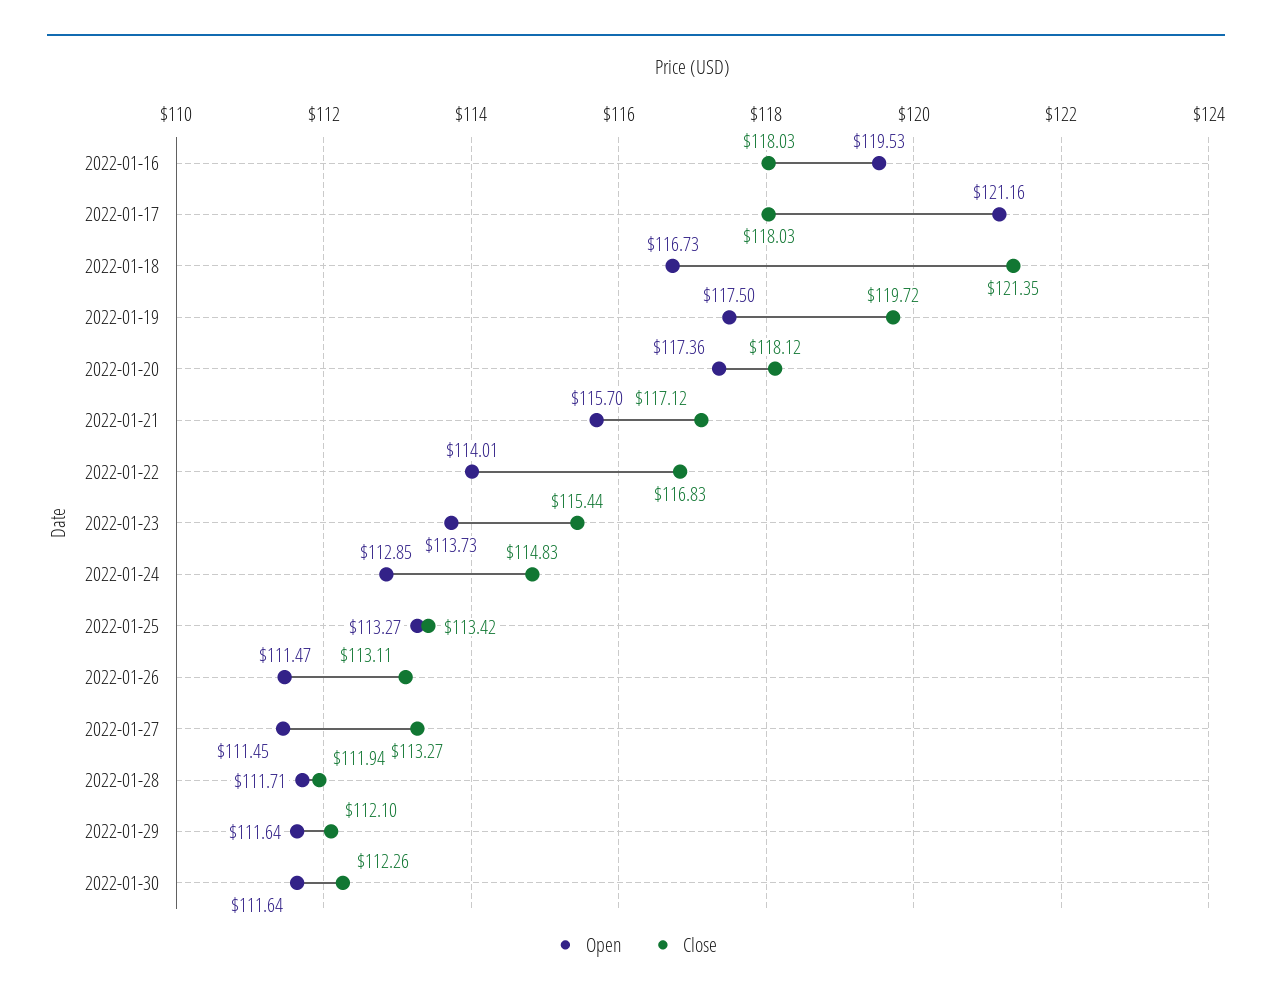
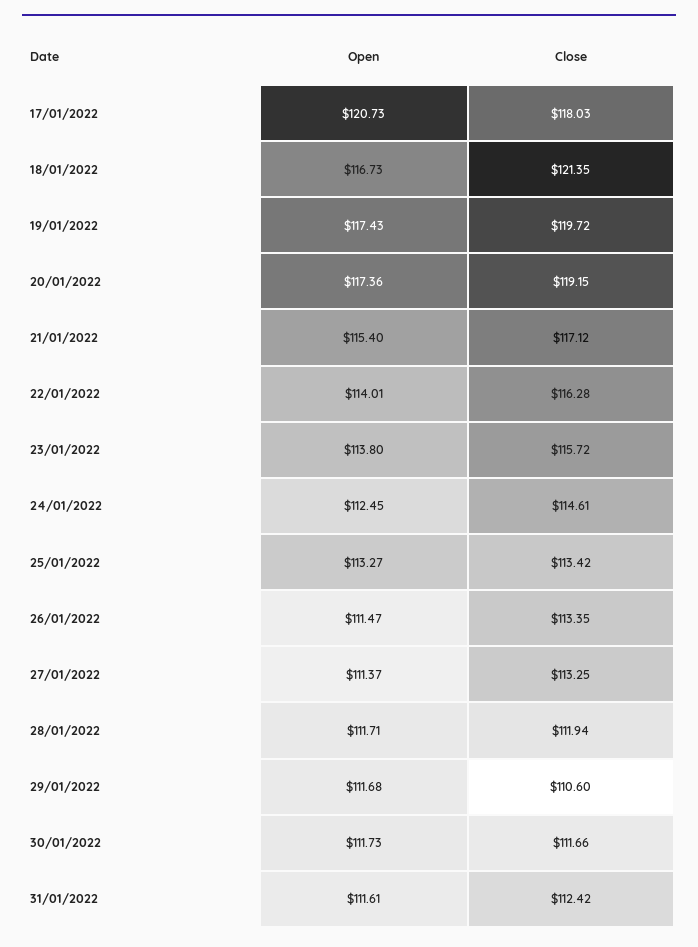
Open, 2022-01-16: 119.53 -> none
Close, 2022-01-16: 118.03 -> none
Open, 2022-01-17: 121.16 -> 120.73
Open, 2022-01-19: 117.5 -> 117.43
Close, 2022-01-20: 118.12 -> 119.15
Open, 2022-01-21: 115.7 -> 115.4
Close, 2022-01-22: 116.83 -> 116.28
Open, 2022-01-23: 113.73 -> 113.8
Close, 2022-01-23: 115.44 -> 115.72
Open, 2022-01-24: 112.85 -> 112.45
Close, 2022-01-24: 114.83 -> 114.61
Close, 2022-01-26: 113.11 -> 113.35
Open, 2022-01-27: 111.45 -> 111.37
Close, 2022-01-27: 113.27 -> 113.25
Open, 2022-01-29: 111.64 -> 111.68
Close, 2022-01-29: 112.1 -> 110.6
Open, 2022-01-30: 111.64 -> 111.73
Close, 2022-01-30: 112.26 -> 111.66
Open, 31/01/2022: none -> 111.61
Close, 31/01/2022: none -> 112.42

